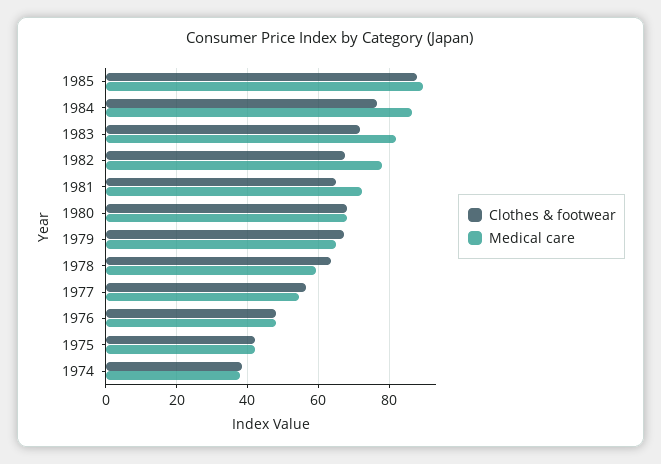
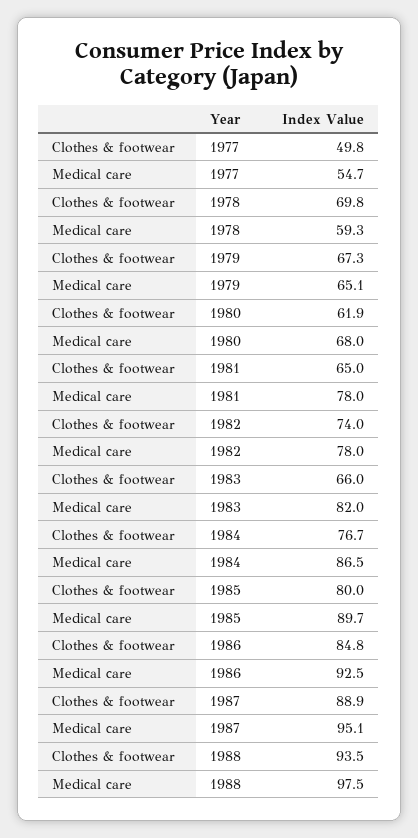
Clothes & footwear, 1985: 88 -> 80
Clothes & footwear, 1983: 72 -> 66
Clothes & footwear, 1982: 68 -> 74
Medical care, 1981: 72 -> 78
Clothes & footwear, 1980: 68 -> 61.9
Clothes & footwear, 1978: 64 -> 69.8
Clothes & footwear, 1977: 56 -> 49.8
Clothes & footwear, 1976: 48 -> none
Medical care, 1976: 48 -> none
Clothes & footwear, 1975: 42 -> none
Medical care, 1975: 42 -> none
Clothes & footwear, 1974: 38 -> none
Medical care, 1974: 38 -> none
Clothes & footwear, 1986: none -> 84.8
Medical care, 1986: none -> 92.5
Clothes & footwear, 1987: none -> 88.9
Medical care, 1987: none -> 95.1
Clothes & footwear, 1988: none -> 93.5
Medical care, 1988: none -> 97.5

